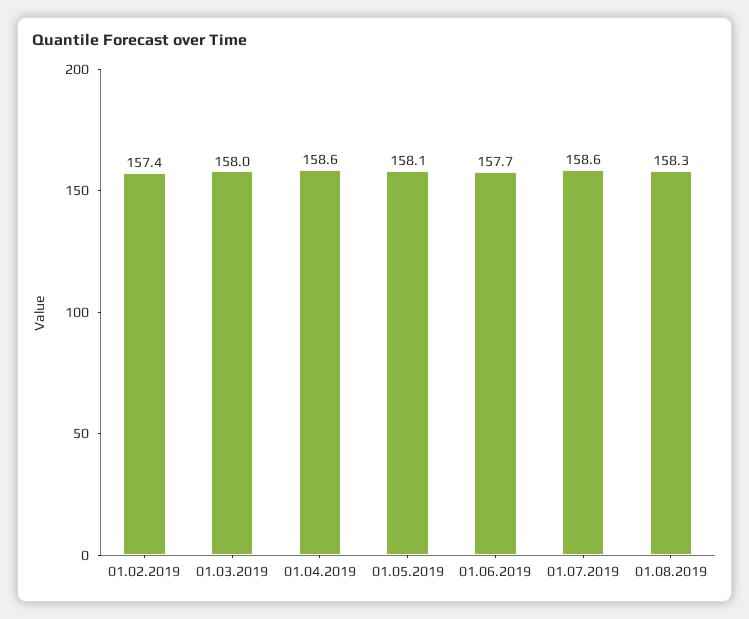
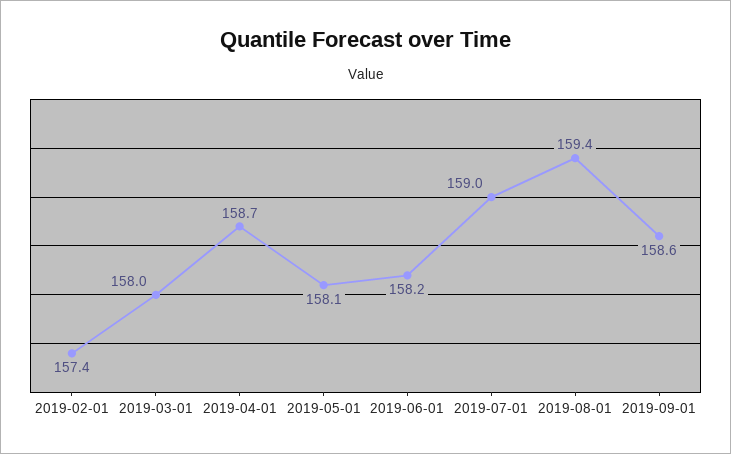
01.04.2019: 158.6 -> 158.7
01.06.2019: 157.7 -> 158.2
01.07.2019: 158.6 -> 159
01.08.2019: 158.3 -> 159.4
2019-09-01: none -> 158.6

